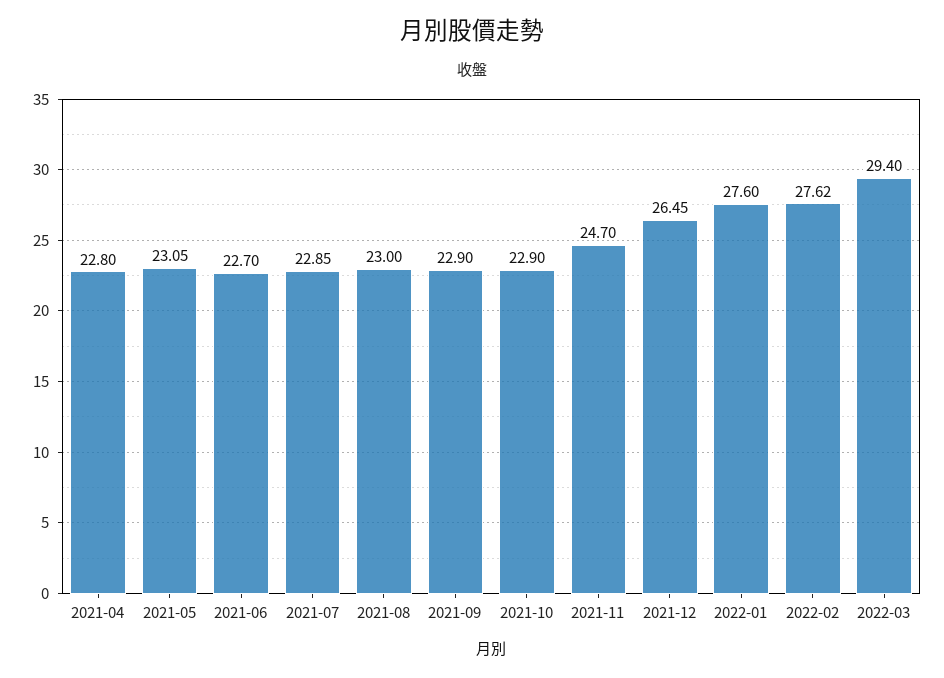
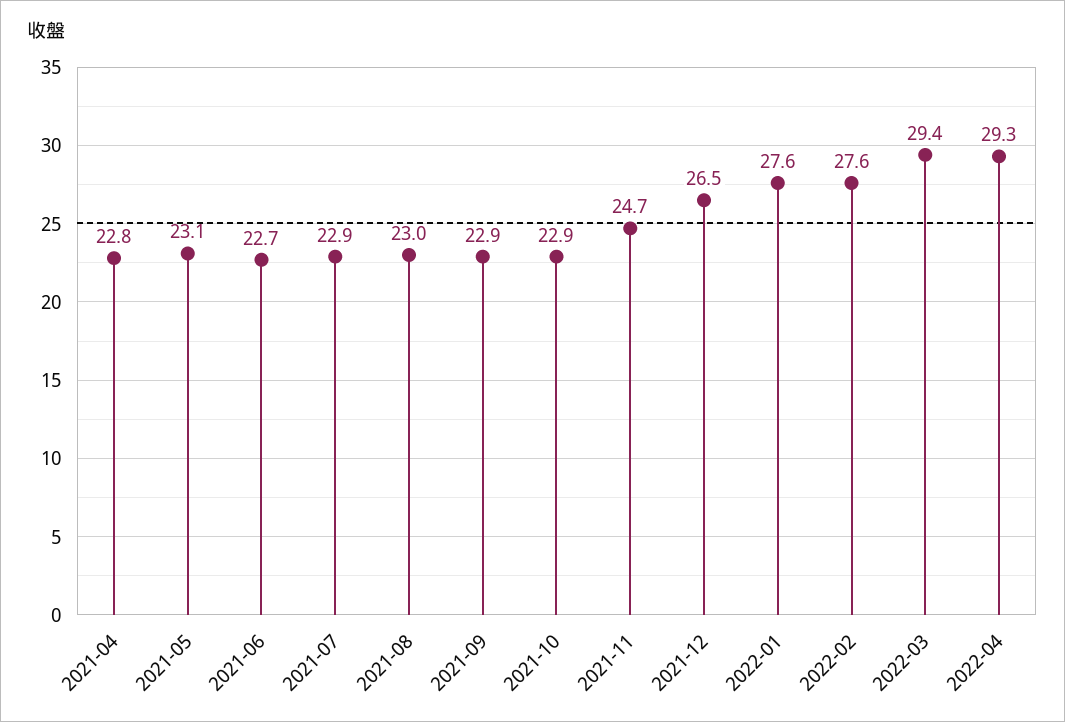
2022-04: none -> 29.3

